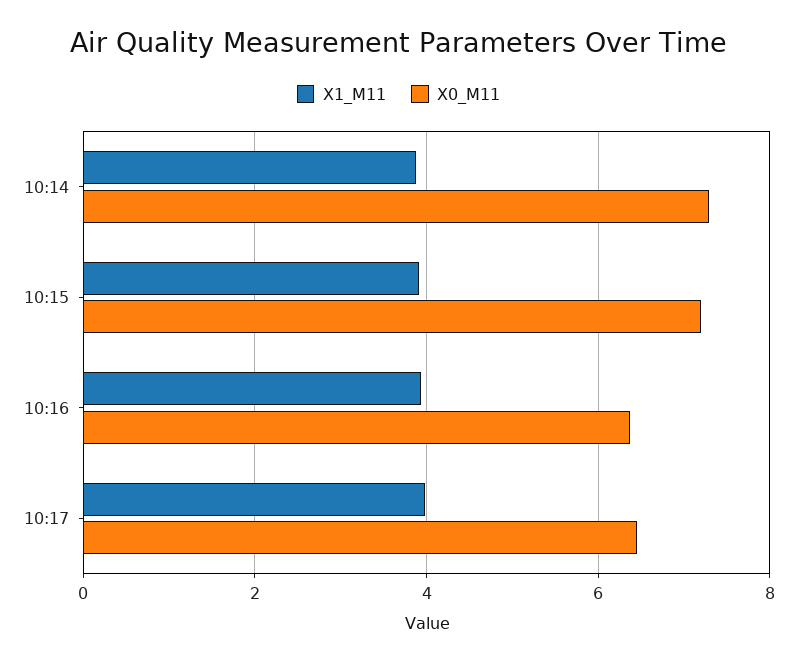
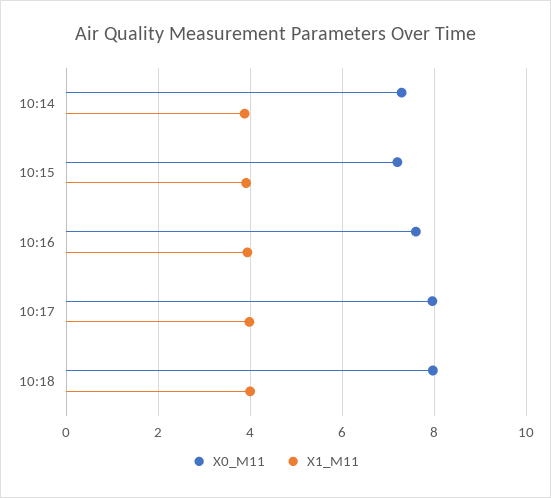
X0_M11, 10:16: 6.4 -> 7.6
X0_M11, 10:17: 6.4 -> 8
X0_M11, 10:18: none -> 8
X1_M11, 10:18: none -> 4

